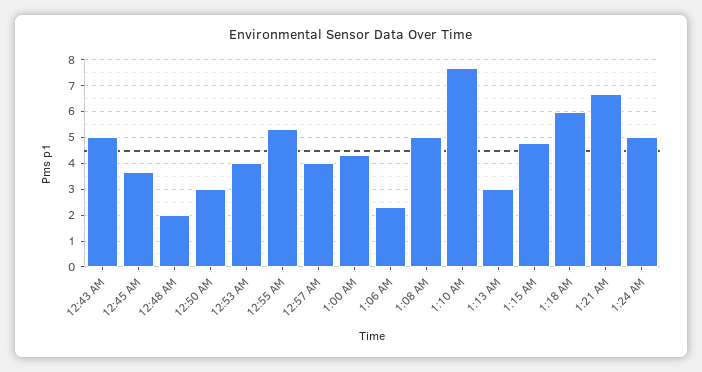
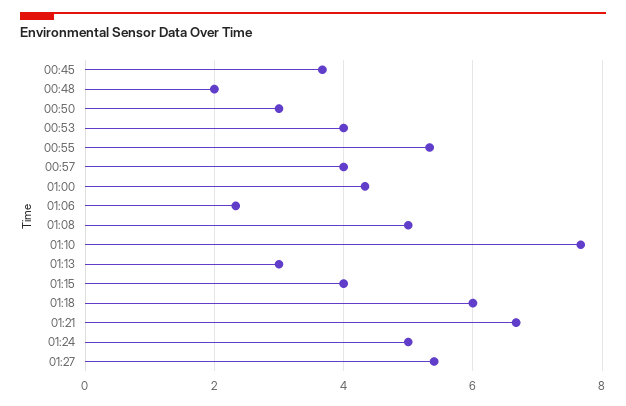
12:43 AM: 5 -> none
1:15 AM: 4.75 -> 4
01:27: none -> 5.4

